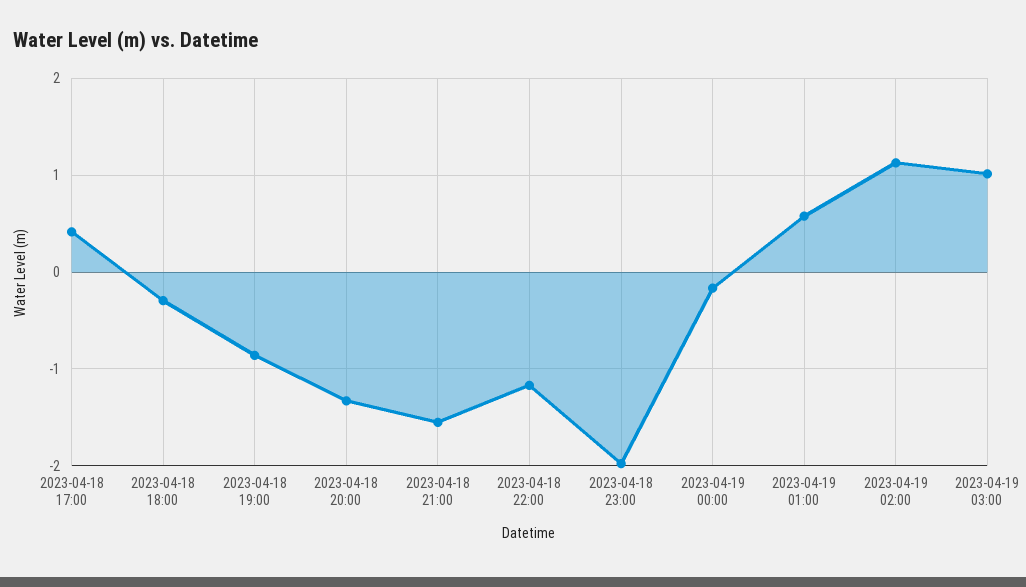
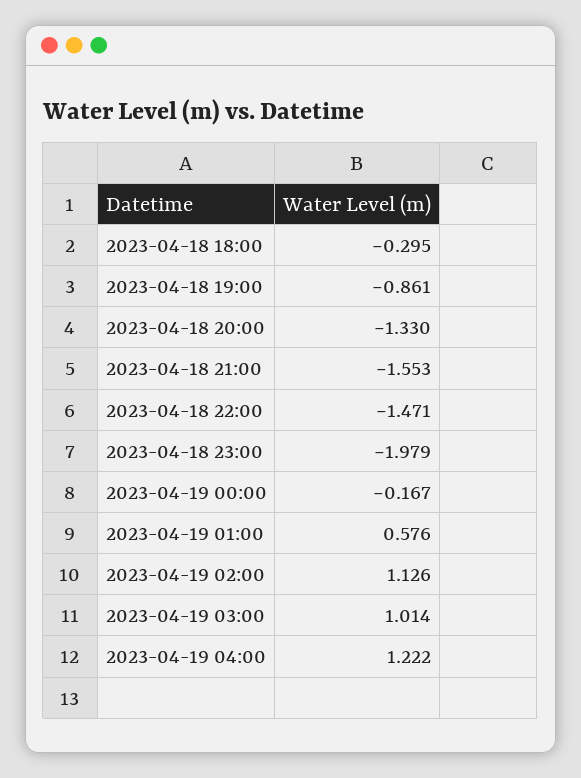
2023-04-18 17:00: 0.4 -> none
2023-04-18 22:00: -1.2 -> -1.471
2023-04-19 04:00: none -> 1.222

